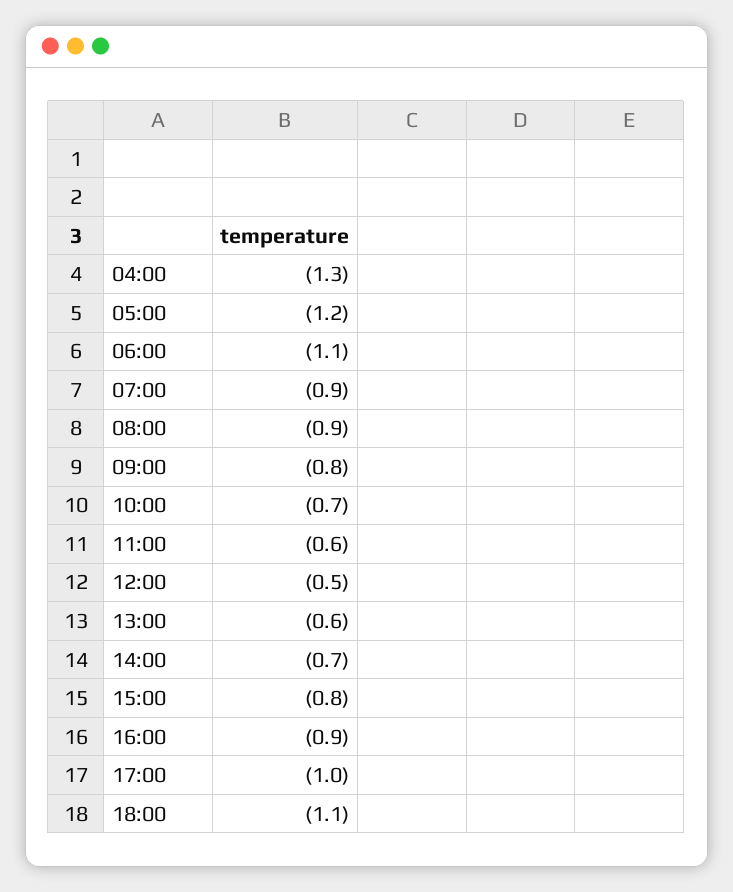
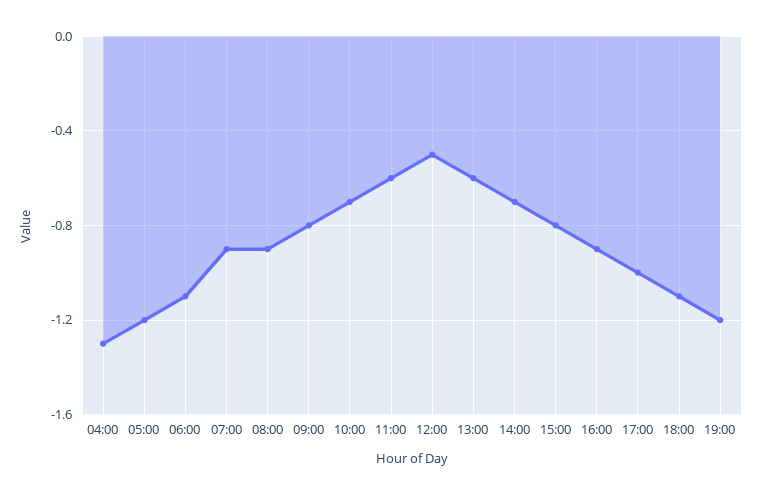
19:00: none -> -1.2

